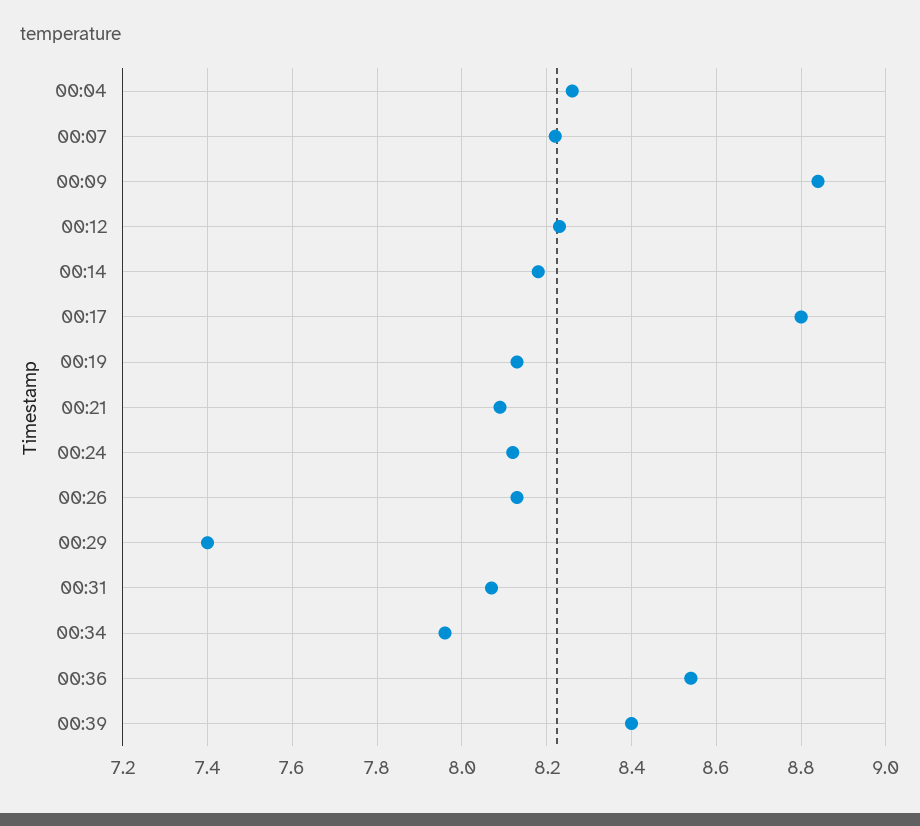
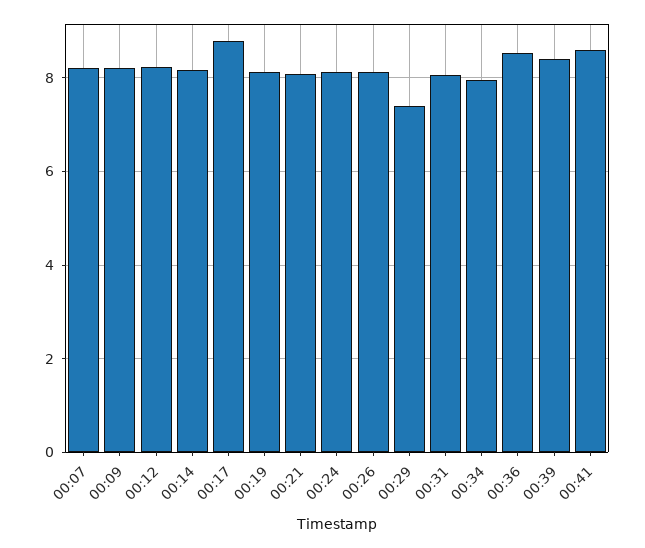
00:04: 8.25 -> none
00:09: 8.85 -> 8.2
00:41: none -> 8.6

